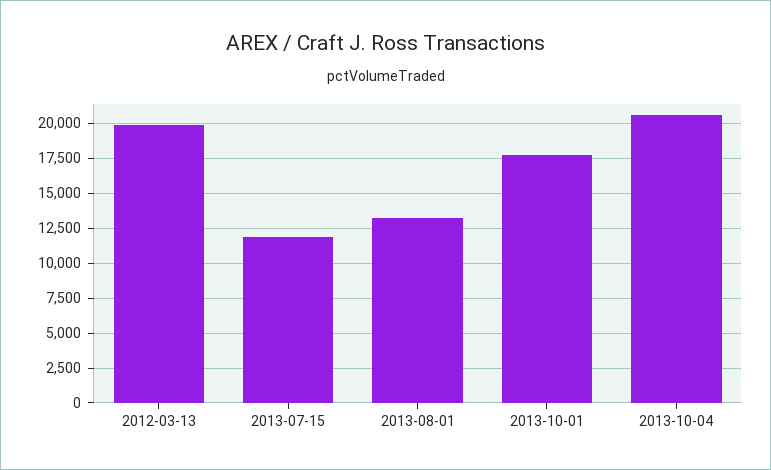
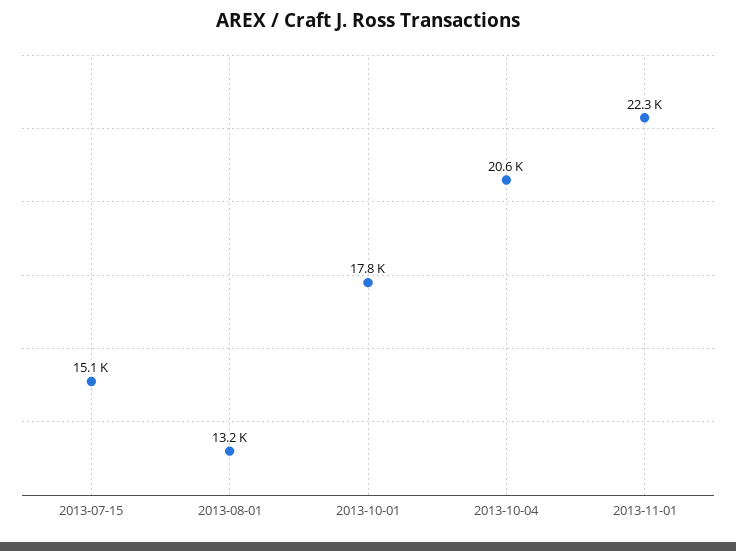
2012-03-13: 20000 -> none
2013-07-15: 12000 -> 15100
2013-11-01: none -> 22300

